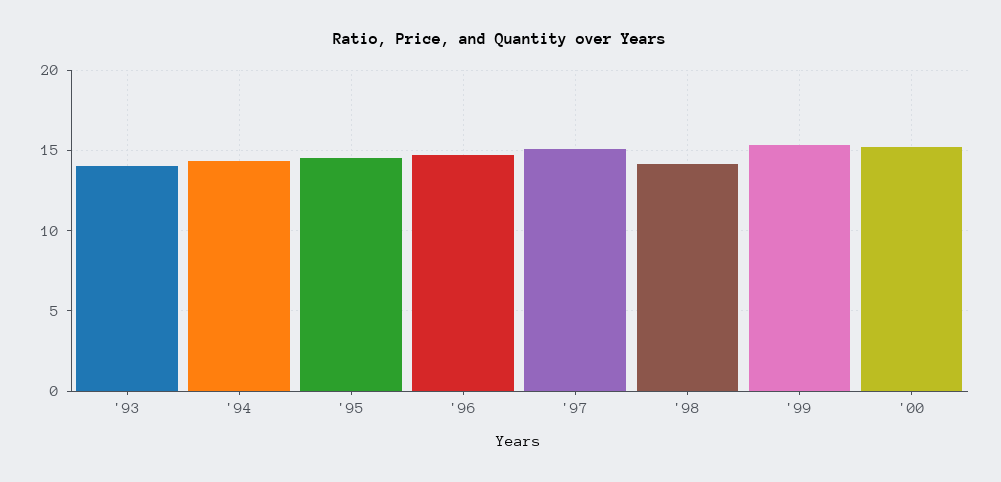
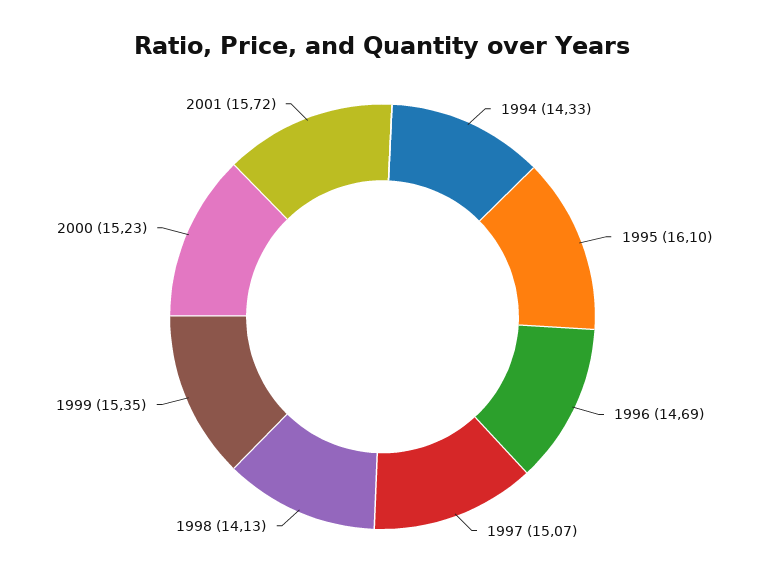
'93: 14 -> none
'95: 14.5 -> 16.1
2001: none -> 15.72

